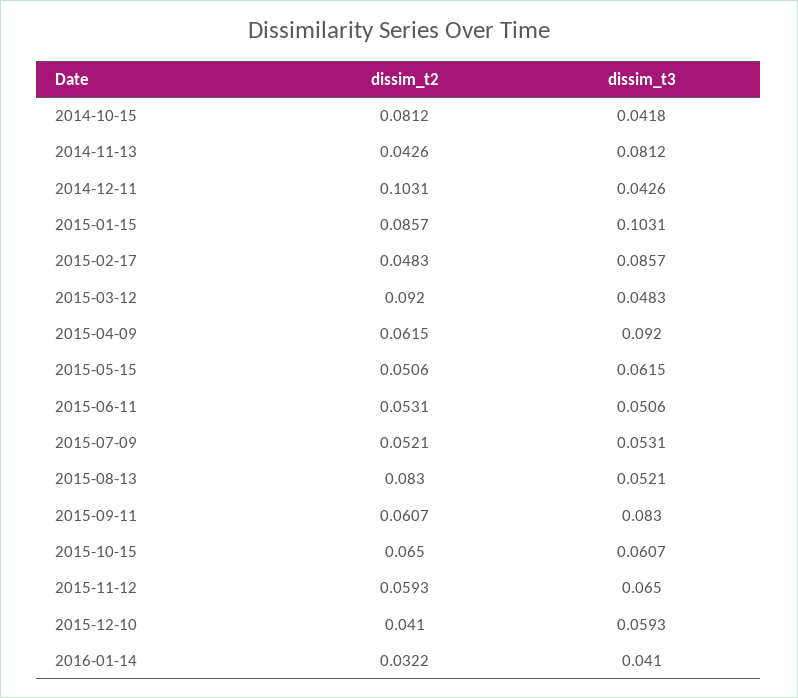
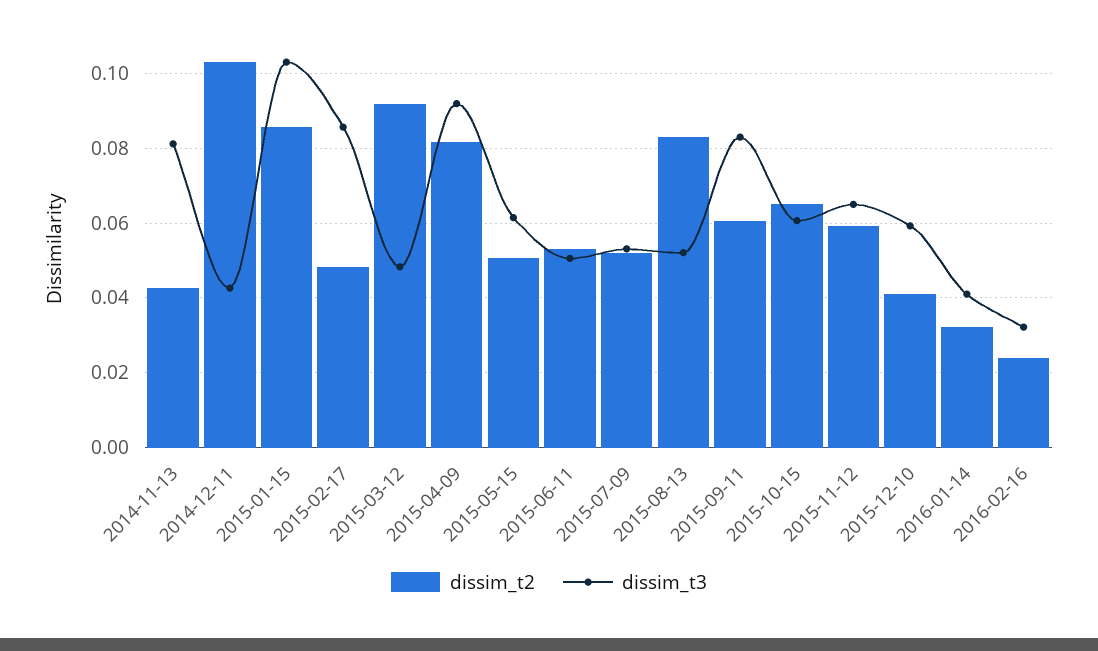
dissim_t2, 2014-10-15: 0.0812 -> none
dissim_t3, 2014-10-15: 0.0418 -> none
dissim_t2, 2015-04-09: 0.0615 -> 0.082
dissim_t2, 2016-02-16: none -> 0.024
dissim_t3, 2016-02-16: none -> 0.032

